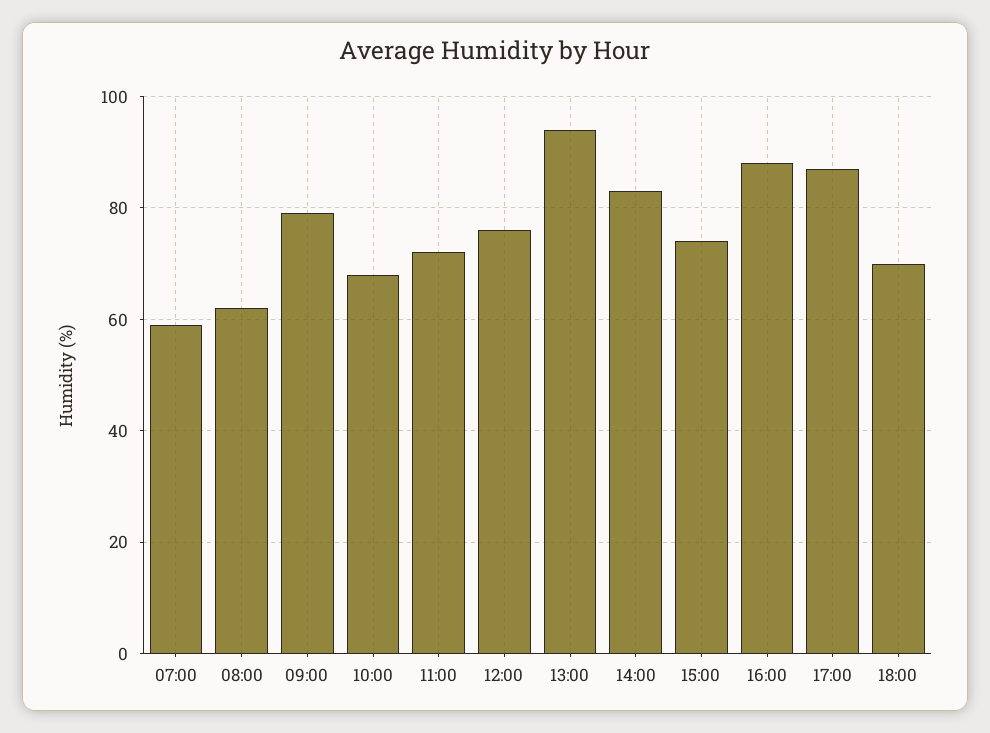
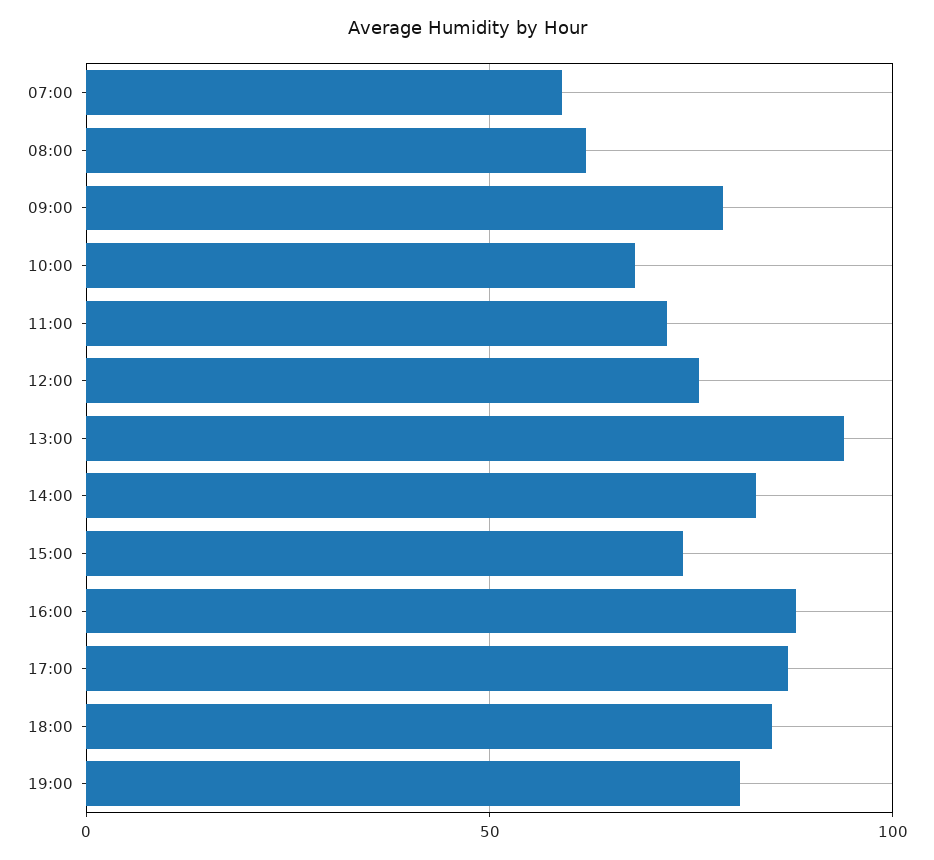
18:00: 70 -> 85
19:00: none -> 80

